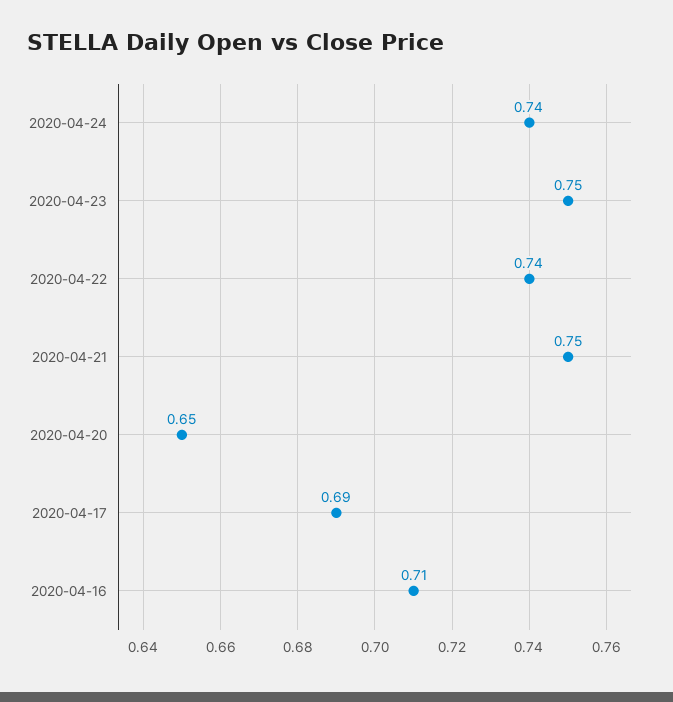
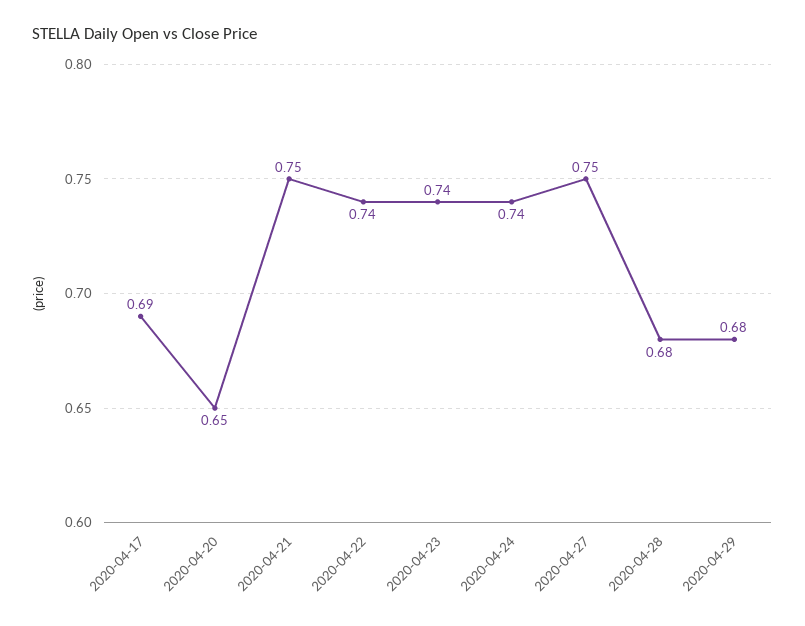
2020-04-23: 0.75 -> 0.74
2020-04-16: 0.71 -> none
2020-04-27: none -> 0.75
2020-04-28: none -> 0.68
2020-04-29: none -> 0.68

